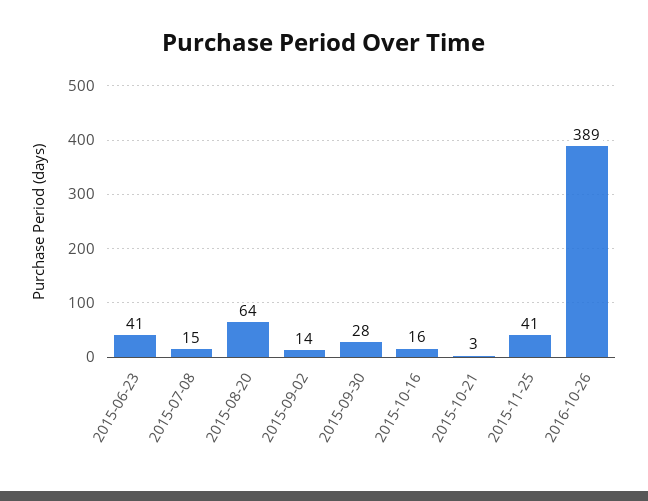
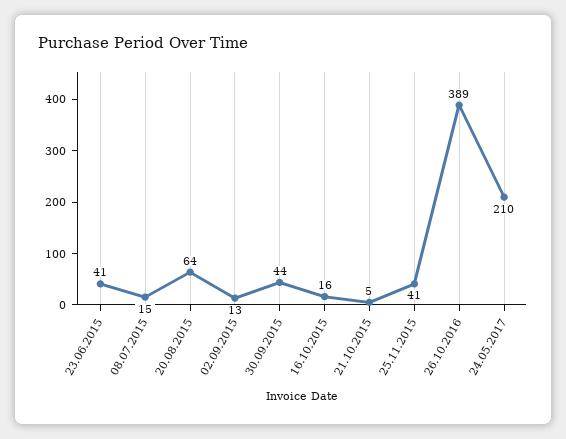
2015-09-02: 14 -> 13
2015-09-30: 28 -> 44
2015-10-21: 3 -> 5
24.05.2017: none -> 210

